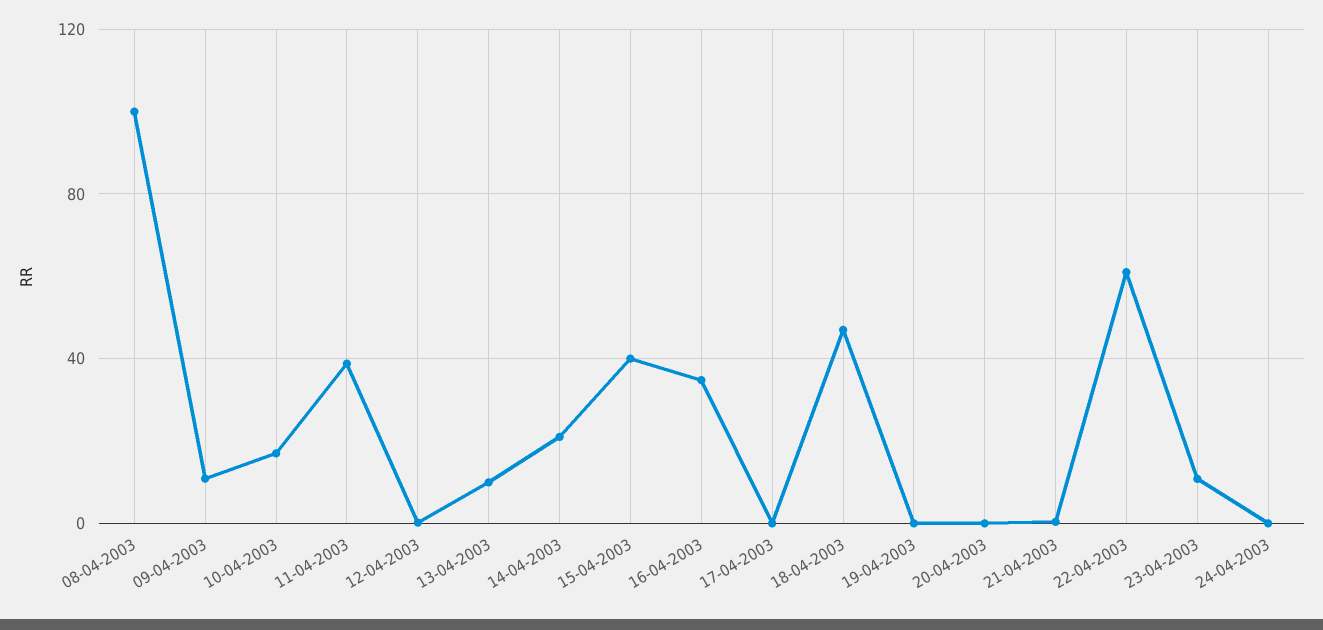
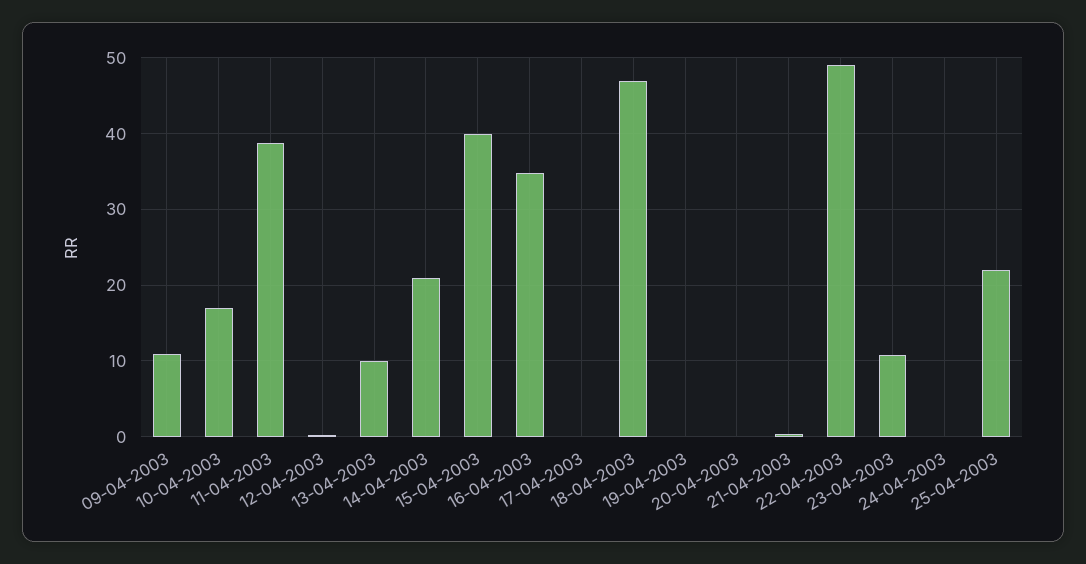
08-04-2003: 100 -> none
22-04-2003: 60 -> 49
25-04-2003: none -> 22

